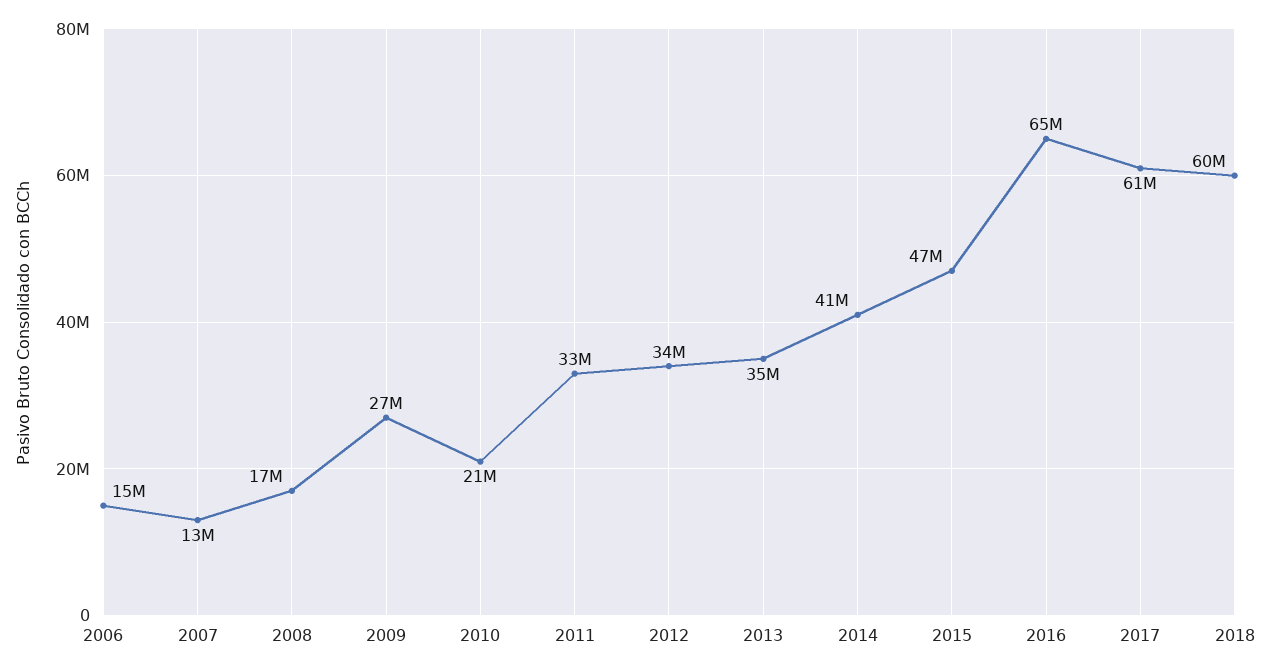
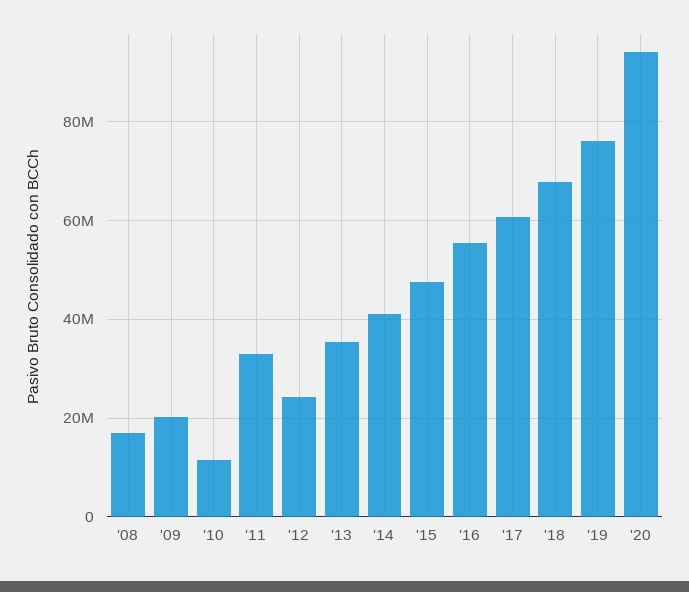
2006: 15000000 -> none
2007: 13000000 -> none
2009: 27000000 -> 20000000
2010: 21000000 -> 12000000
2012: 34000000 -> 24000000
2016: 65000000 -> 56000000
2018: 60000000 -> 68000000
'19: none -> 76000000
'20: none -> 94000000

